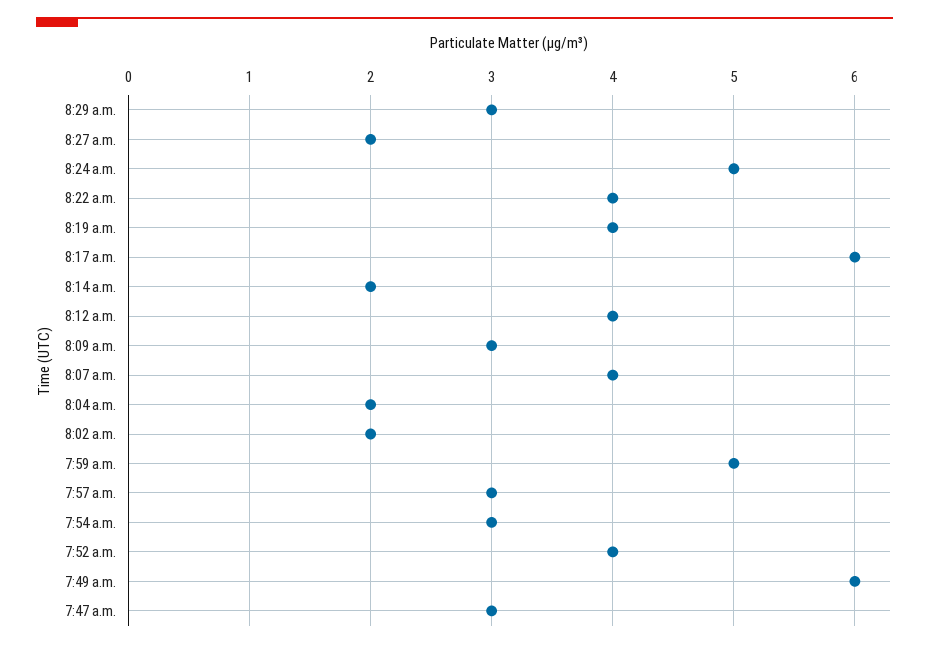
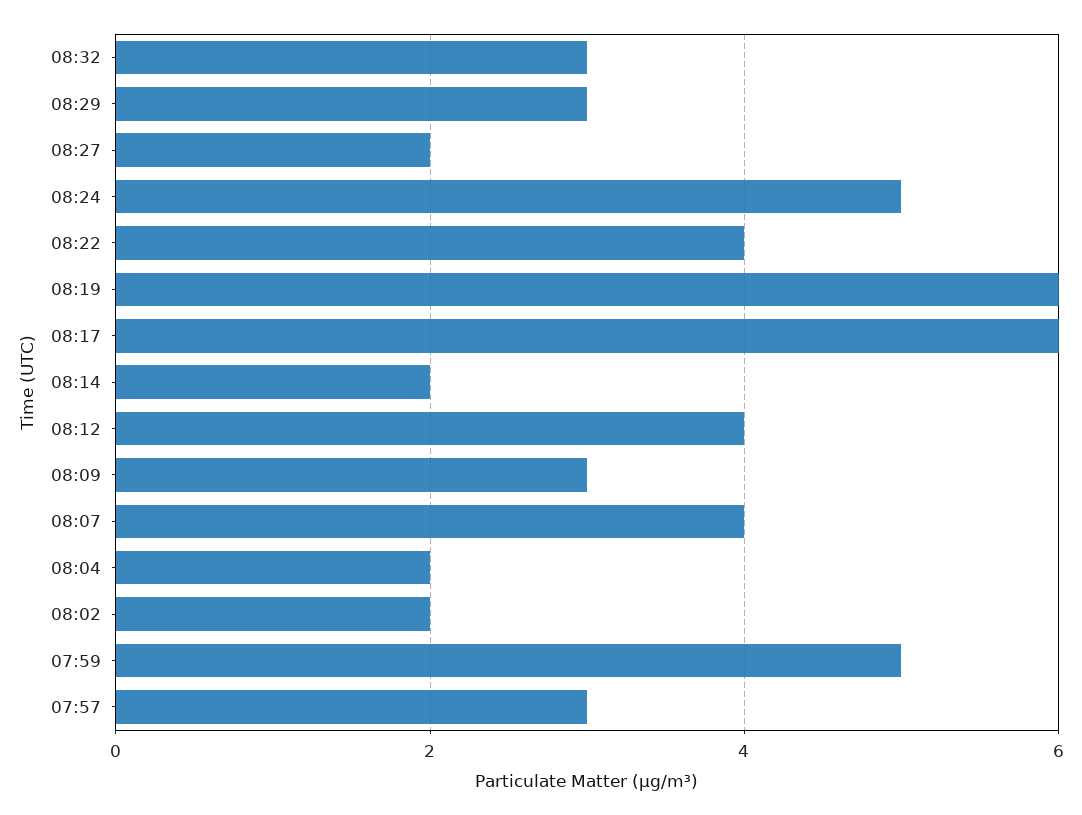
8:19 a.m.: 4 -> 6
7:54 a.m.: 3 -> none
7:52 a.m.: 4 -> none
7:49 a.m.: 6 -> none
7:47 a.m.: 3 -> none
08:32: none -> 3

